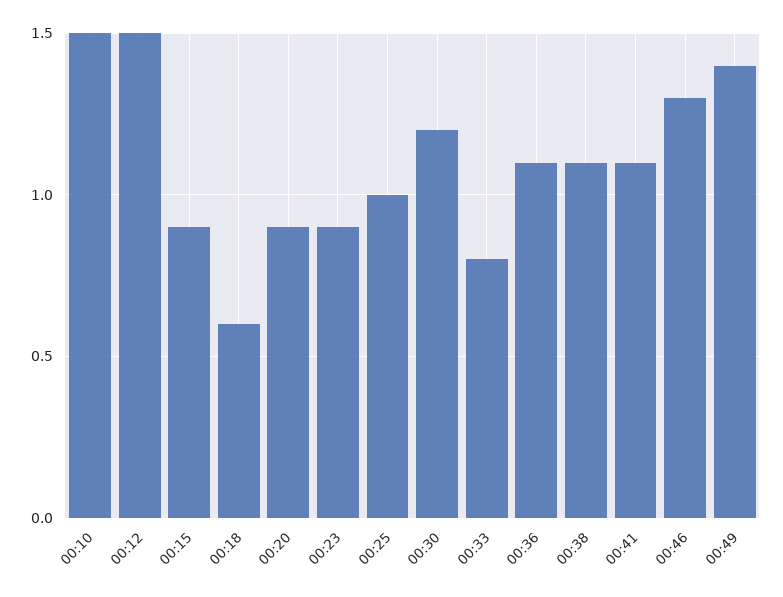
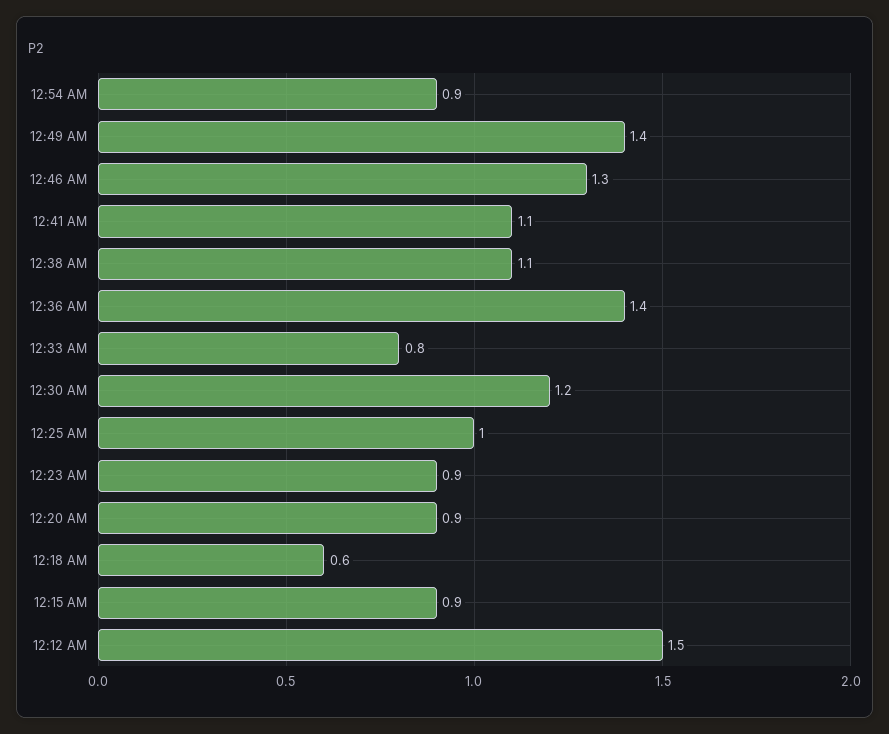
00:10: 1.5 -> none
00:36: 1.1 -> 1.4
12:54 AM: none -> 0.9

